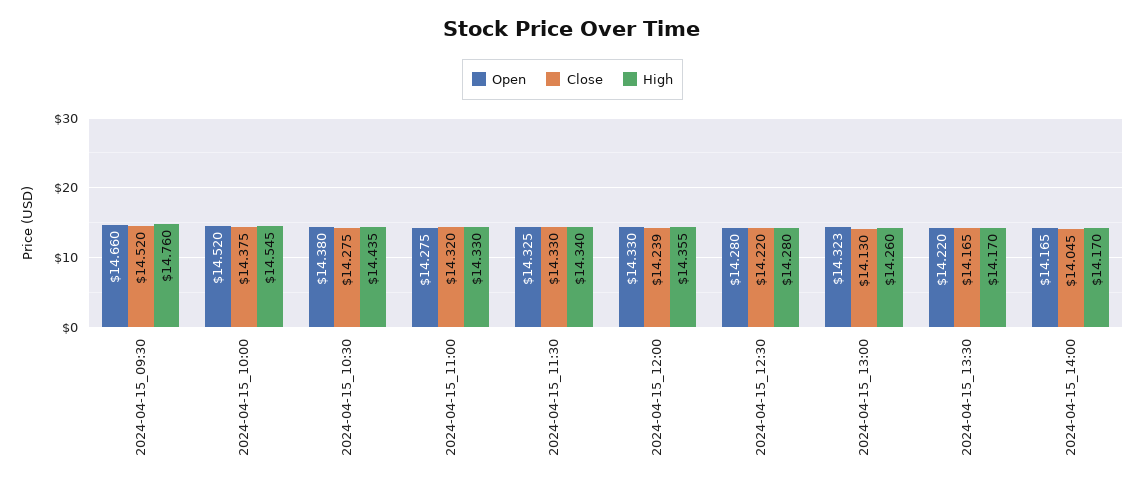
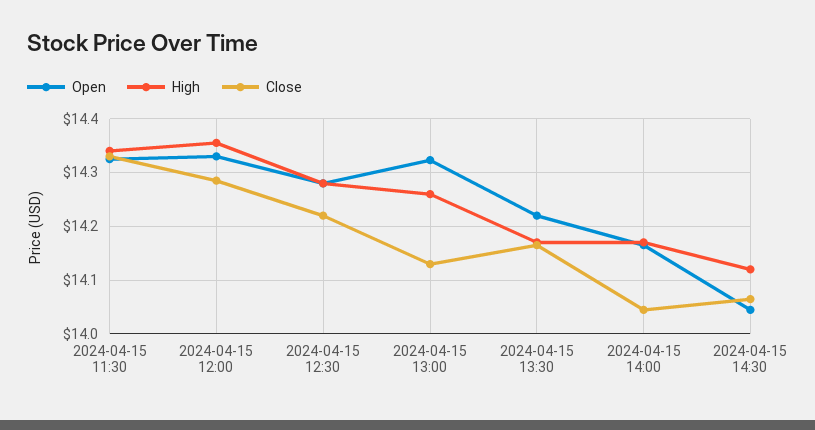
Open, 2024-04-15_09:30: 14.66 -> none
Close, 2024-04-15_09:30: 14.52 -> none
High, 2024-04-15_09:30: 14.76 -> none
Open, 2024-04-15_10:00: 14.52 -> none
Close, 2024-04-15_10:00: 14.375 -> none
High, 2024-04-15_10:00: 14.545 -> none
Open, 2024-04-15_10:30: 14.38 -> none
Close, 2024-04-15_10:30: 14.275 -> none
High, 2024-04-15_10:30: 14.435 -> none
Open, 2024-04-15_11:00: 14.275 -> none
Close, 2024-04-15_11:00: 14.32 -> none
High, 2024-04-15_11:00: 14.33 -> none
Close, 2024-04-15_12:00: 14.239 -> 14.28
Open, 2024-04-15 14:30: none -> 14.04
High, 2024-04-15 14:30: none -> 14.12
Close, 2024-04-15 14:30: none -> 14.06

